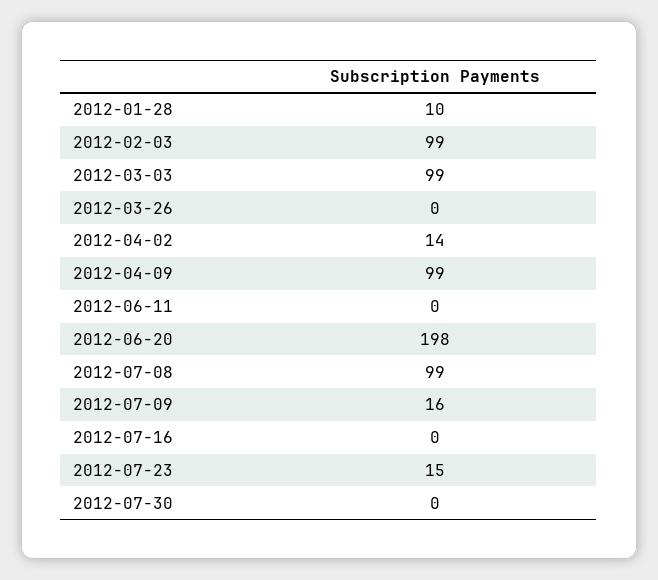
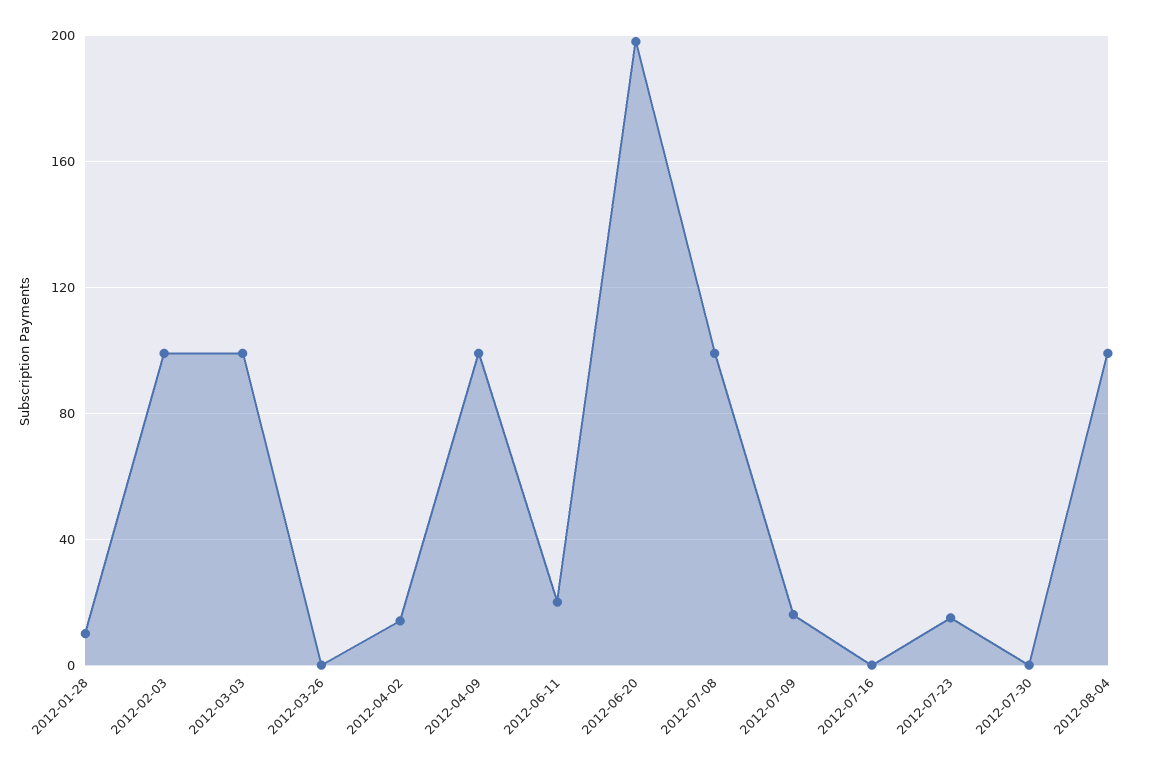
2012-06-11: 0 -> 20
2012-08-04: none -> 100

